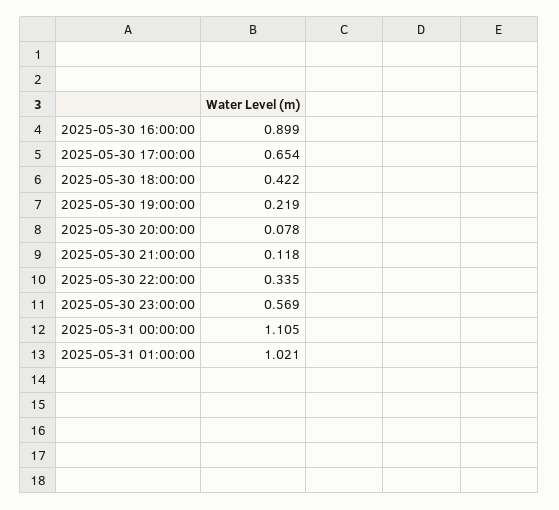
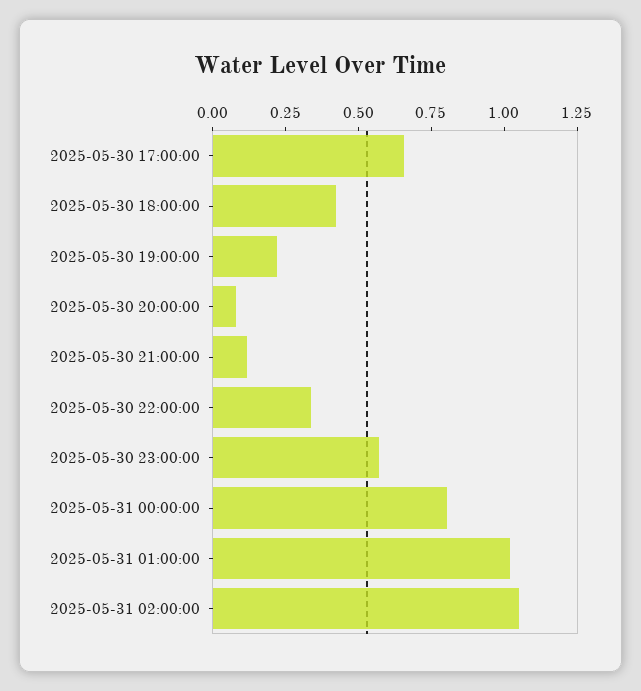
2025-05-30 16:00:00: 0.899 -> none
2025-05-31 00:00:00: 1.105 -> 0.8
2025-05-31 02:00:00: none -> 1.05

